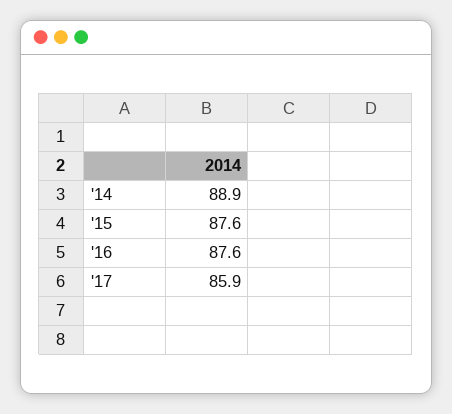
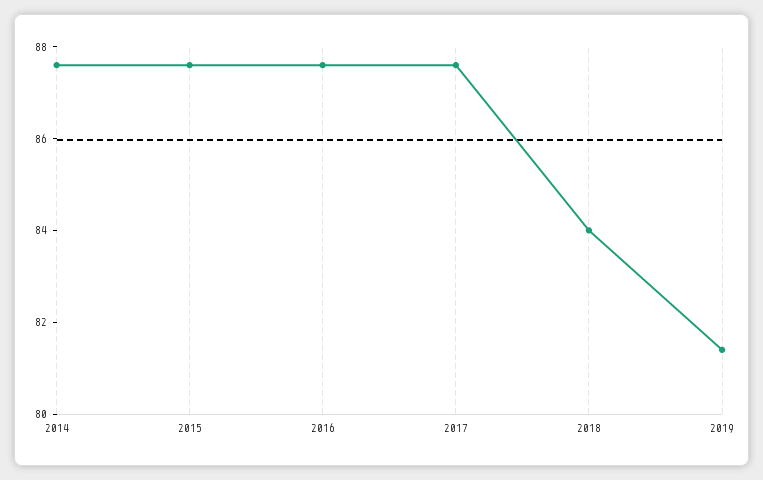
'14: 88.9 -> 87.5
'17: 85.9 -> 87.5
2018: none -> 84
2019: none -> 81.5

